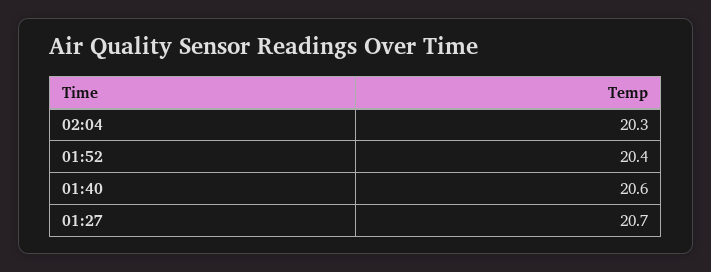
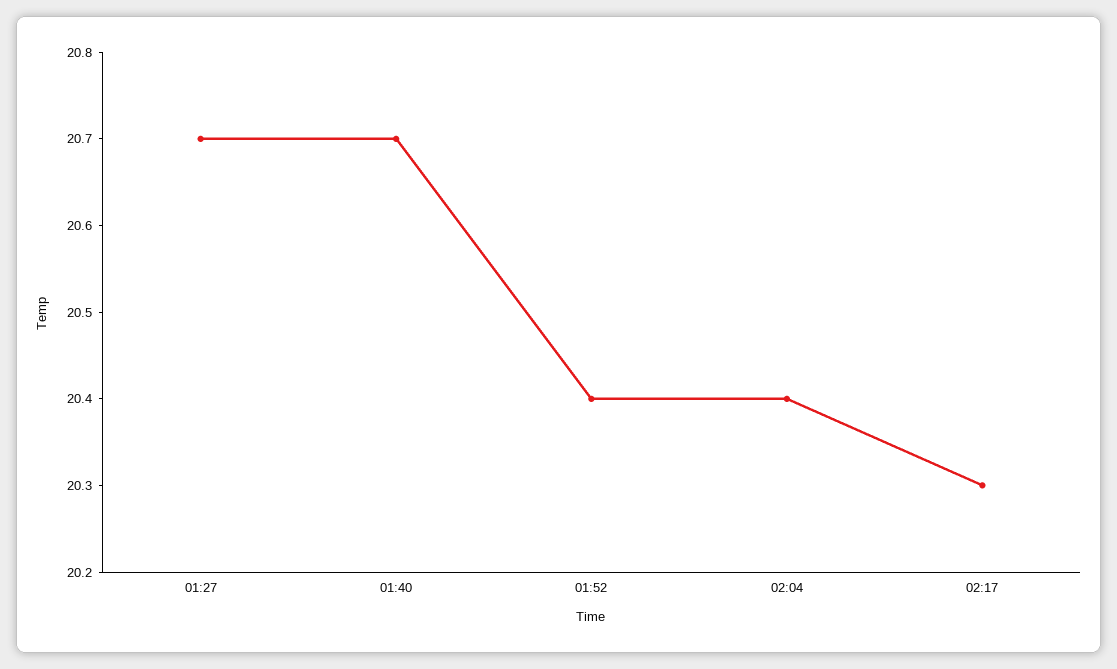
02:04: 20.3 -> 20.4
01:40: 20.6 -> 20.7
02:17: none -> 20.3

